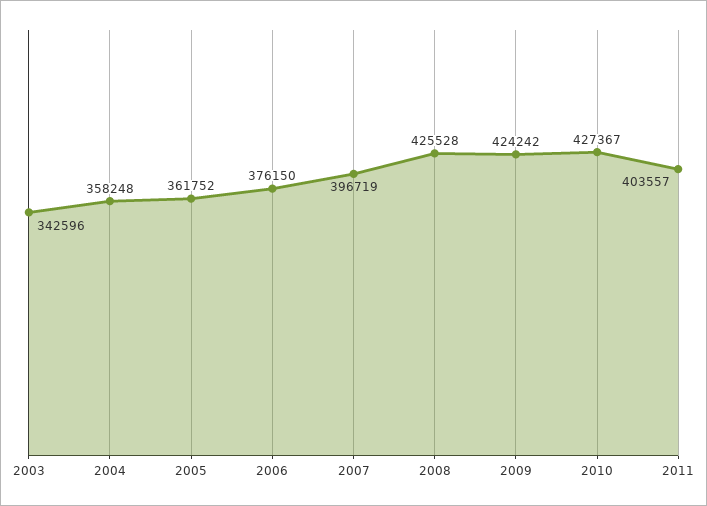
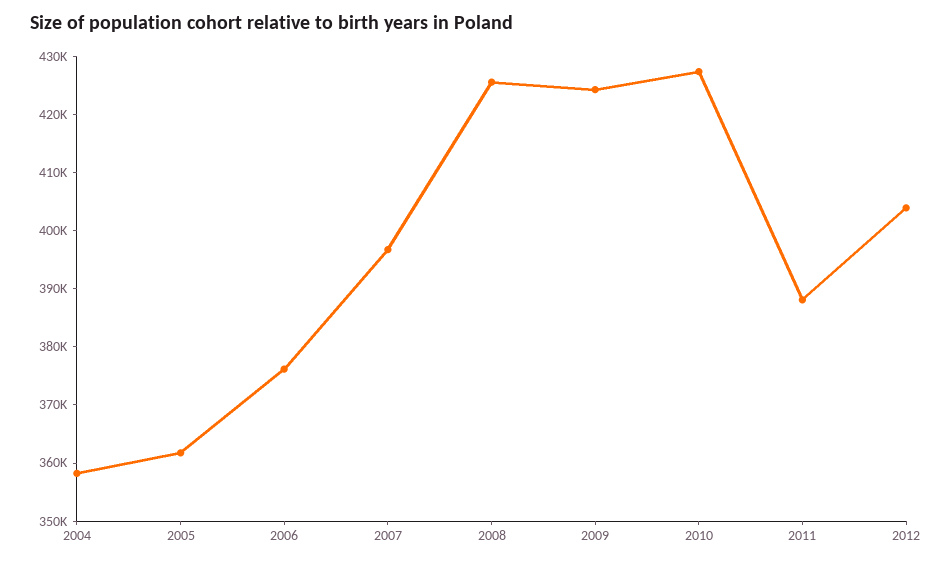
2003: 342596 -> none
2011: 403557 -> 388000
2012: none -> 404000

